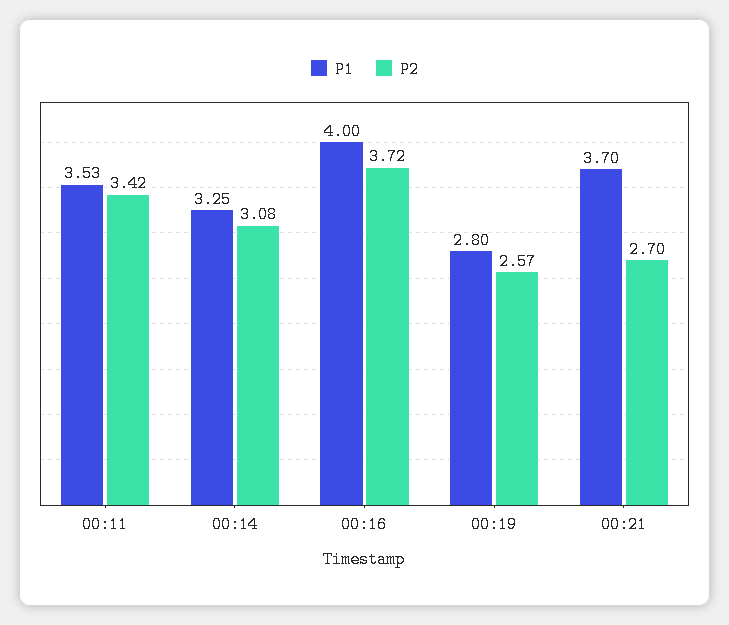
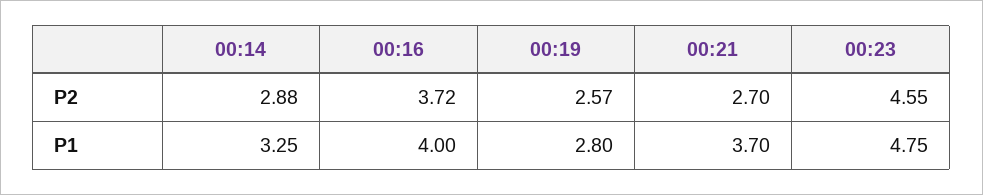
P1, 00:11: 3.53 -> none
P2, 00:11: 3.42 -> none
P2, 00:14: 3.08 -> 2.88
P2, 00:23: none -> 4.55
P1, 00:23: none -> 4.75

